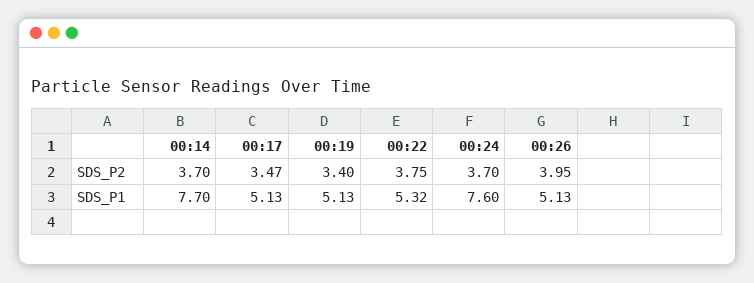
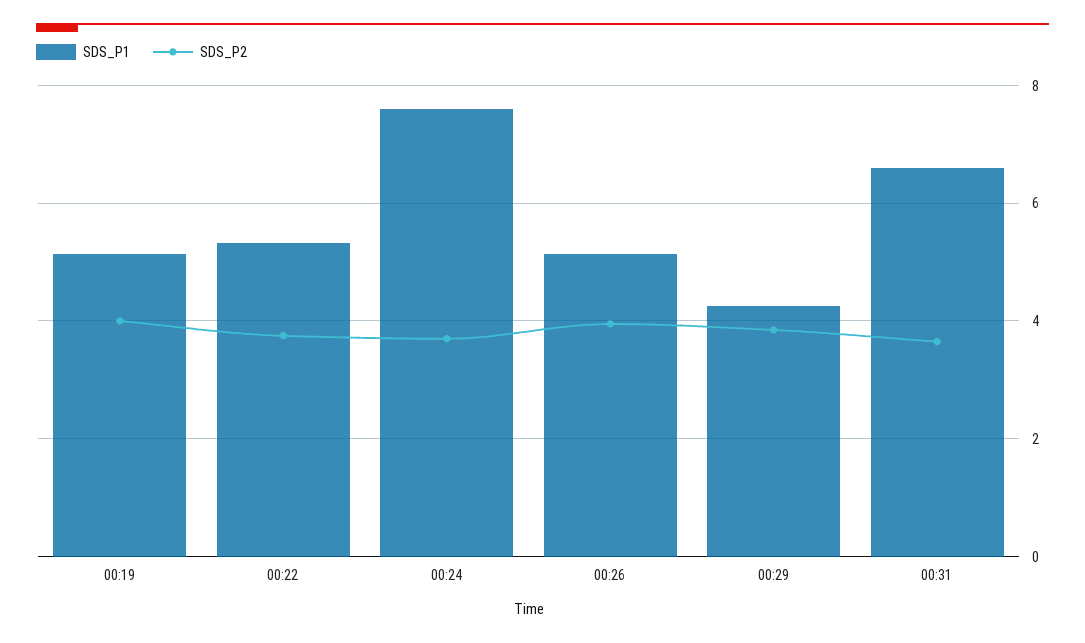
SDS_P2, 00:14: 3.7 -> none
SDS_P2, 00:17: 3.47 -> none
SDS_P2, 00:19: 3.4 -> 4
SDS_P1, 00:14: 7.7 -> none
SDS_P1, 00:17: 5.13 -> none
SDS_P1, 00:29: none -> 4.2
SDS_P2, 00:29: none -> 3.8
SDS_P1, 00:31: none -> 6.6
SDS_P2, 00:31: none -> 3.6

